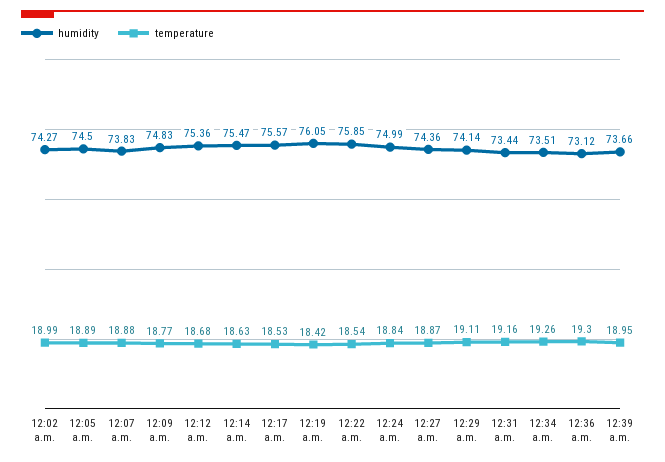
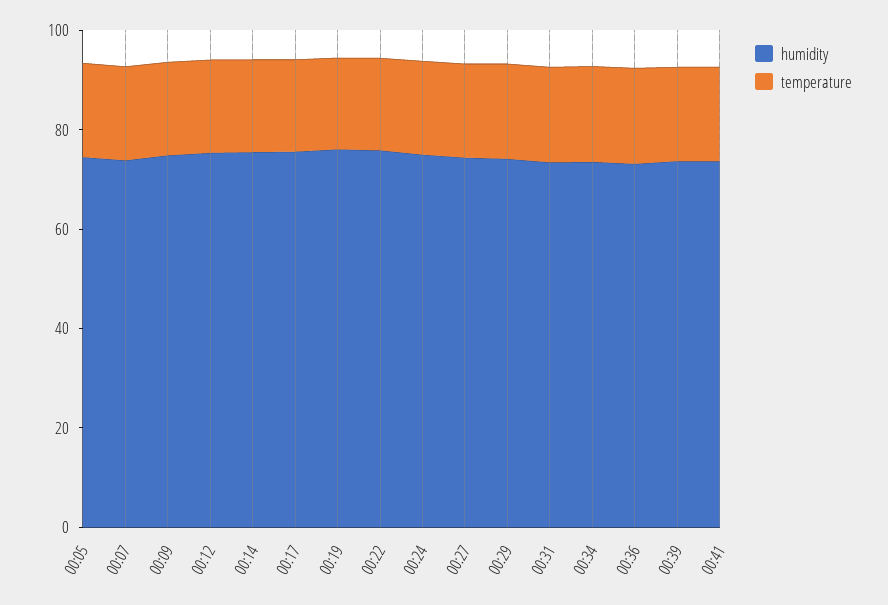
humidity, 12:02 a.m.: 74.27 -> none
temperature, 12:02 a.m.: 18.99 -> none
humidity, 00:41: none -> 75
temperature, 00:41: none -> 20

